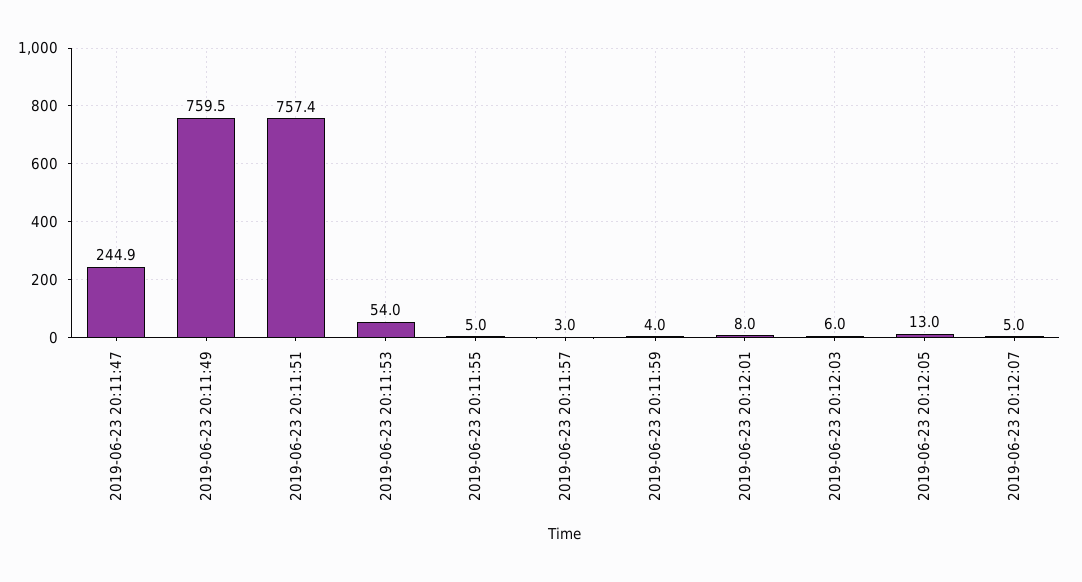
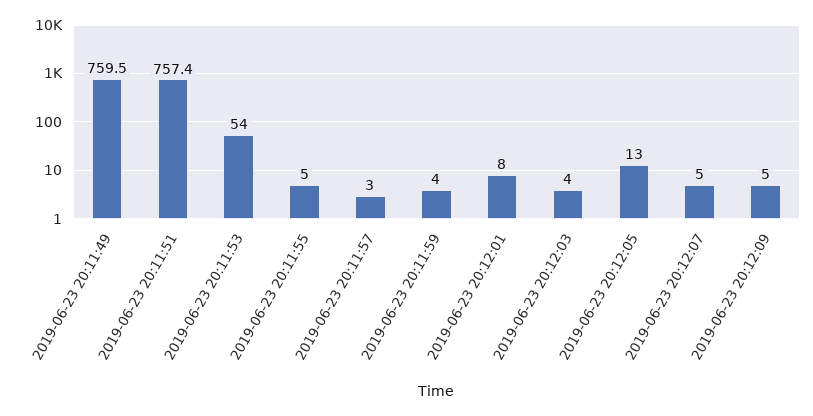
2019-06-23 20:11:47: 244.9 -> none
2019-06-23 20:12:03: 6 -> 4
2019-06-23 20:12:09: none -> 5

